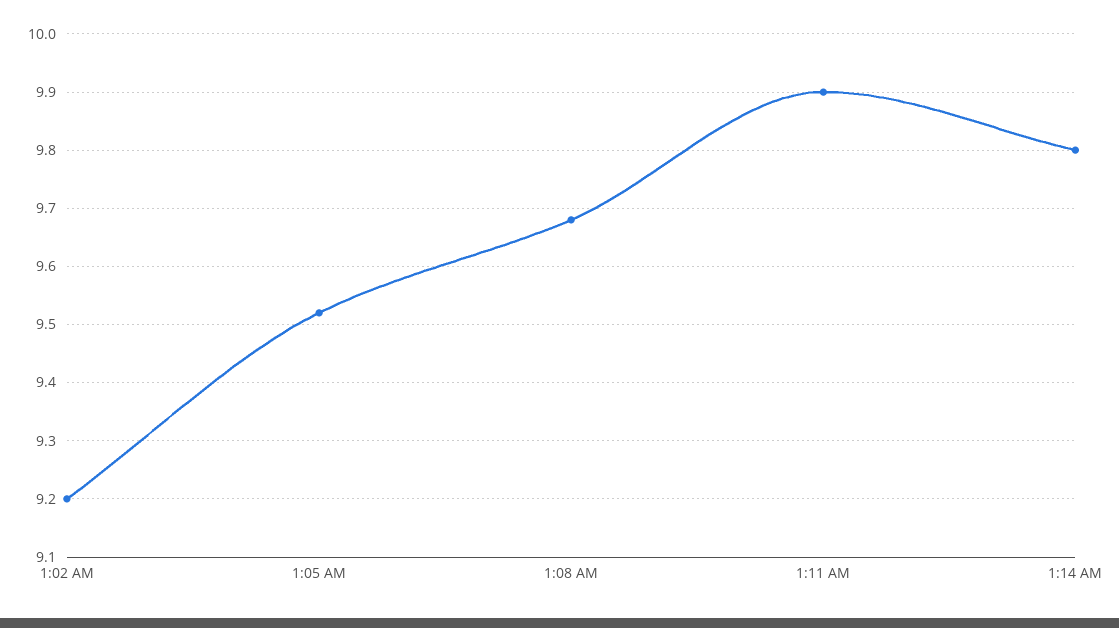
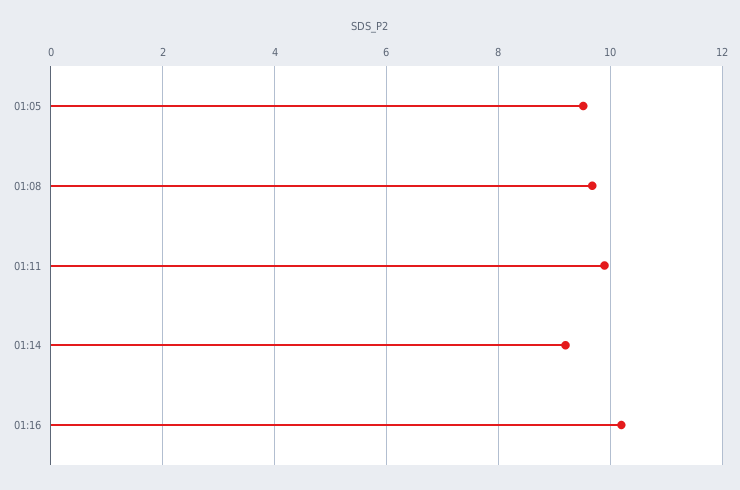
1:02 AM: 9.2 -> none
1:14 AM: 9.8 -> 9.2
01:16: none -> 10.2

